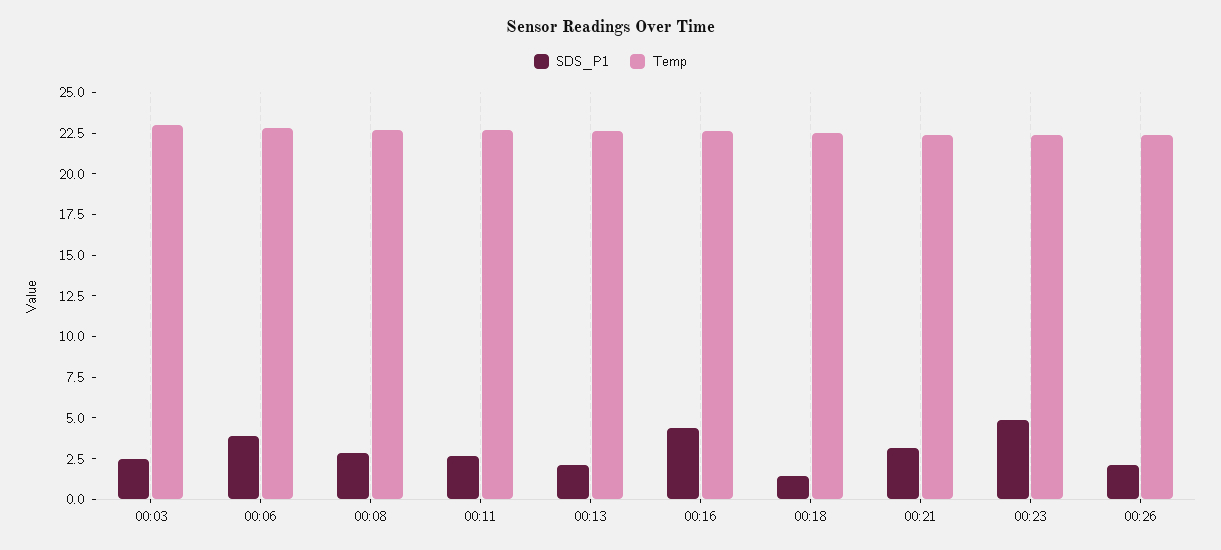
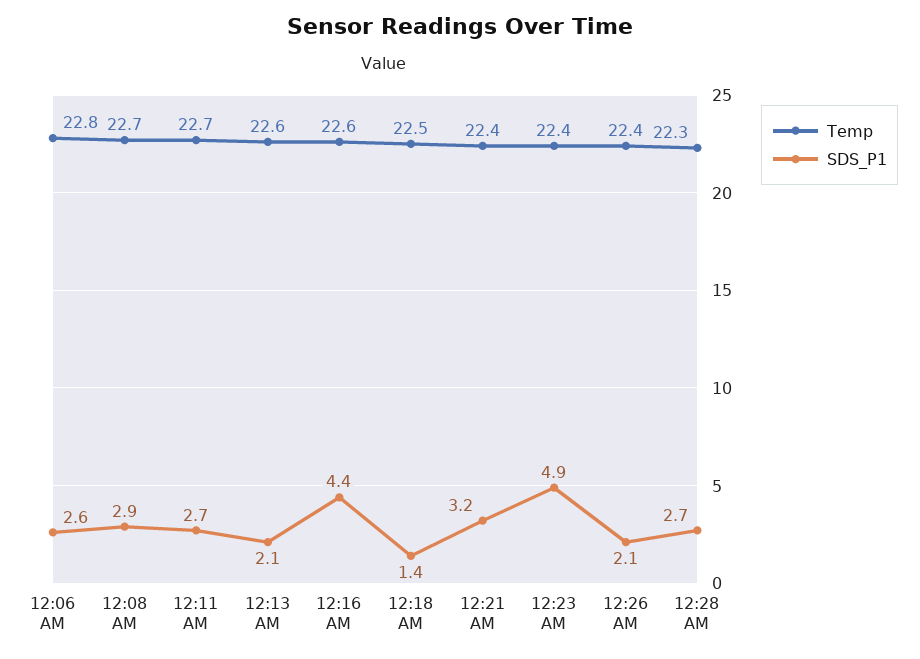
SDS_P1, 00:03: 2.5 -> none
Temp, 00:03: 23 -> none
SDS_P1, 00:06: 4 -> 2.6
Temp, 12:28 AM: none -> 22.3
SDS_P1, 12:28 AM: none -> 2.7

